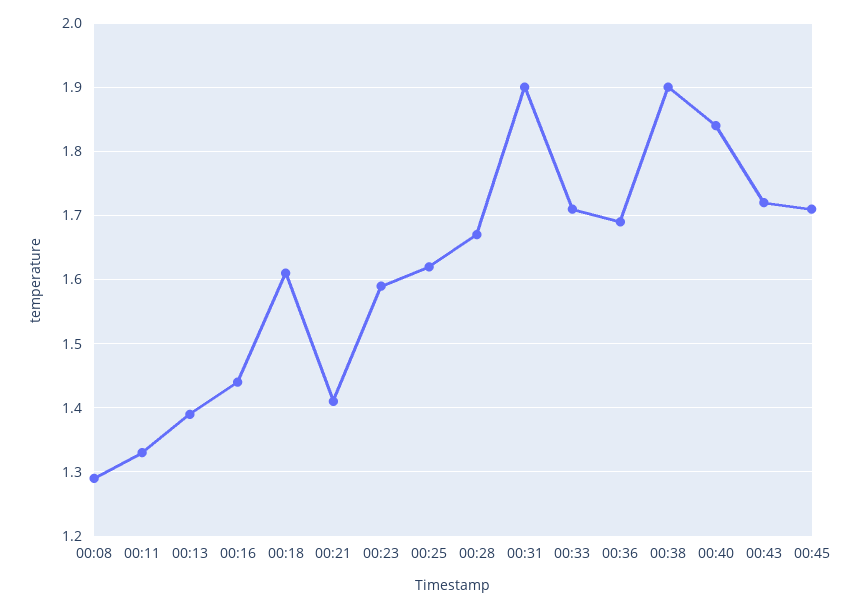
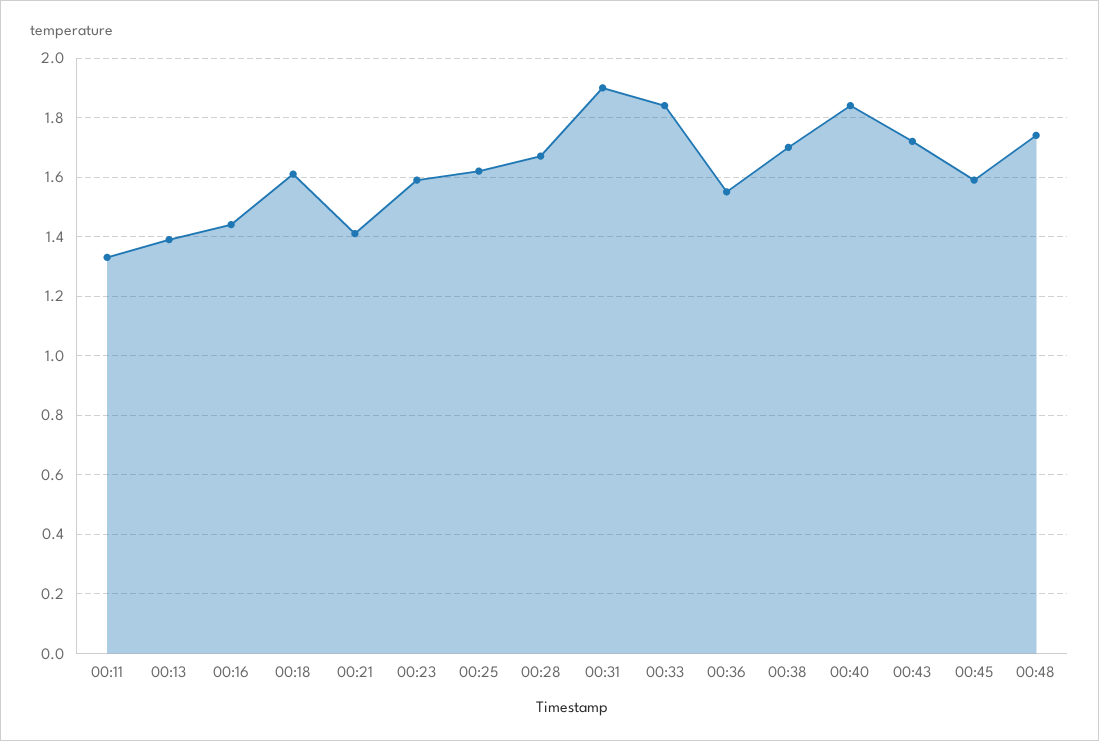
00:08: 1.29 -> none
00:33: 1.71 -> 1.85
00:36: 1.69 -> 1.55
00:38: 1.9 -> 1.7
00:45: 1.71 -> 1.6
00:48: none -> 1.75

